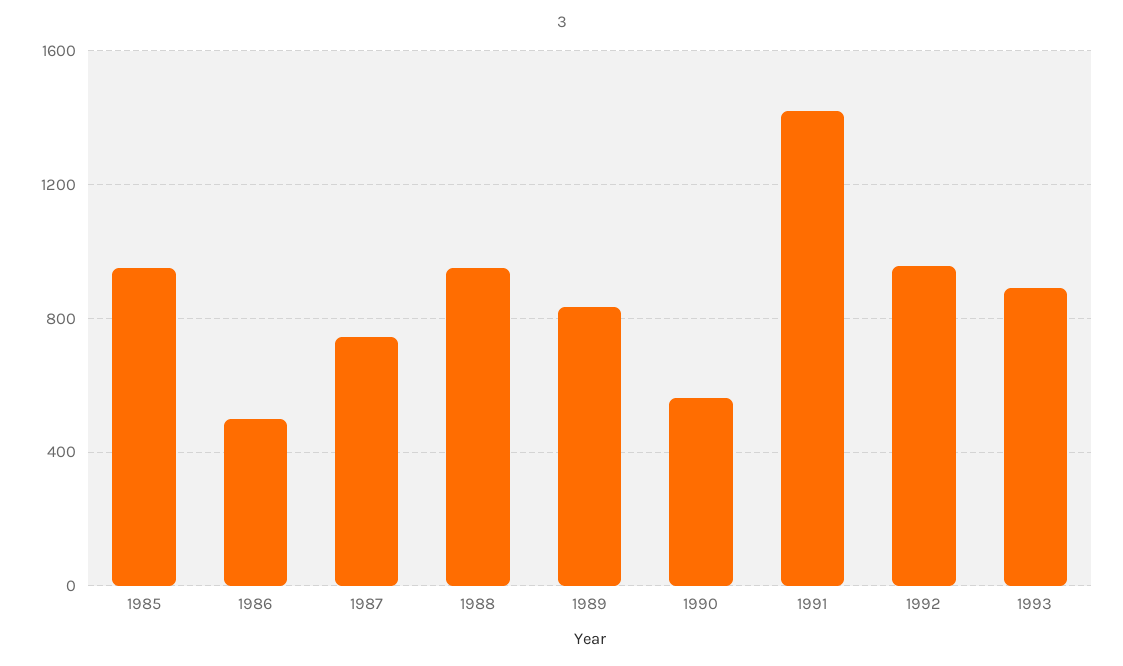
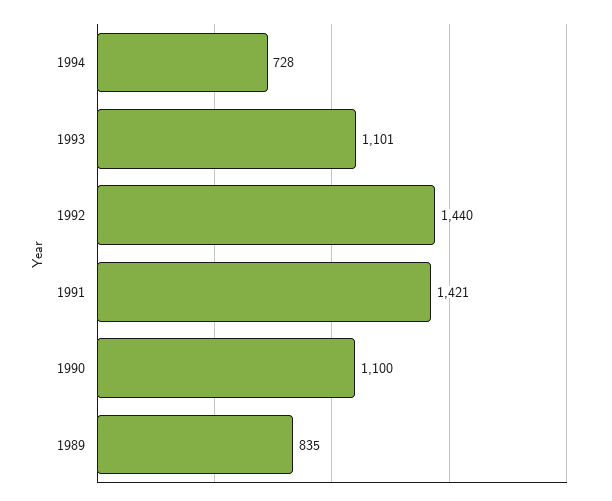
1985: 950 -> none
1986: 500 -> none
1987: 750 -> none
1988: 950 -> none
1990: 550 -> 1100
1992: 950 -> 1440
1993: 900 -> 1101
1994: none -> 728

